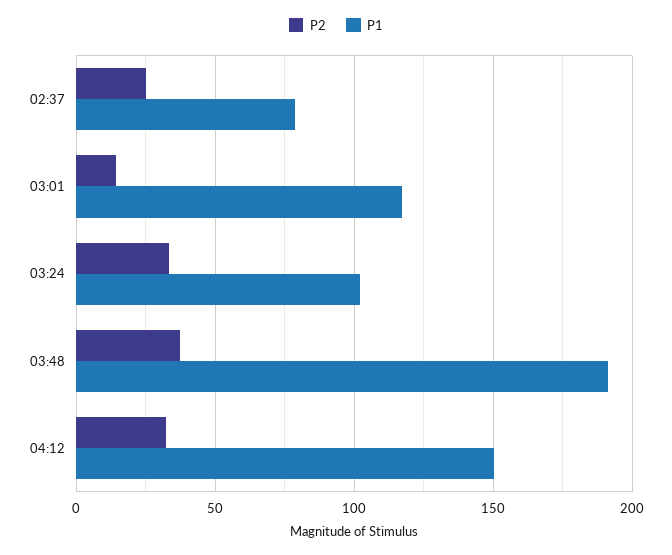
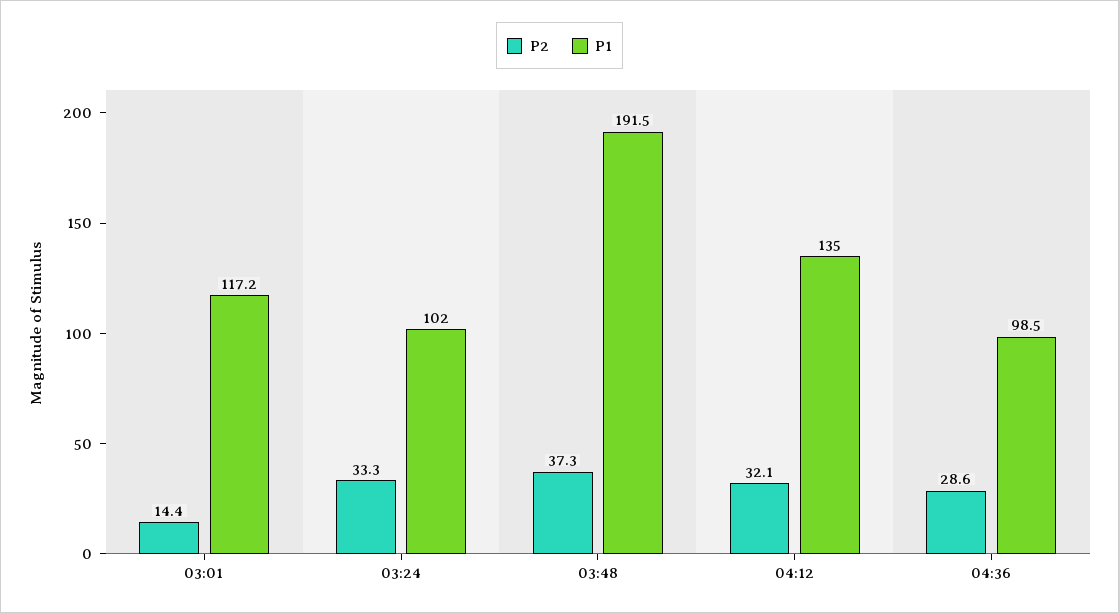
P2, 02:37: 25 -> none
P1, 02:37: 80 -> none
P1, 04:12: 150 -> 135
P2, 04:36: none -> 28.6
P1, 04:36: none -> 98.5

